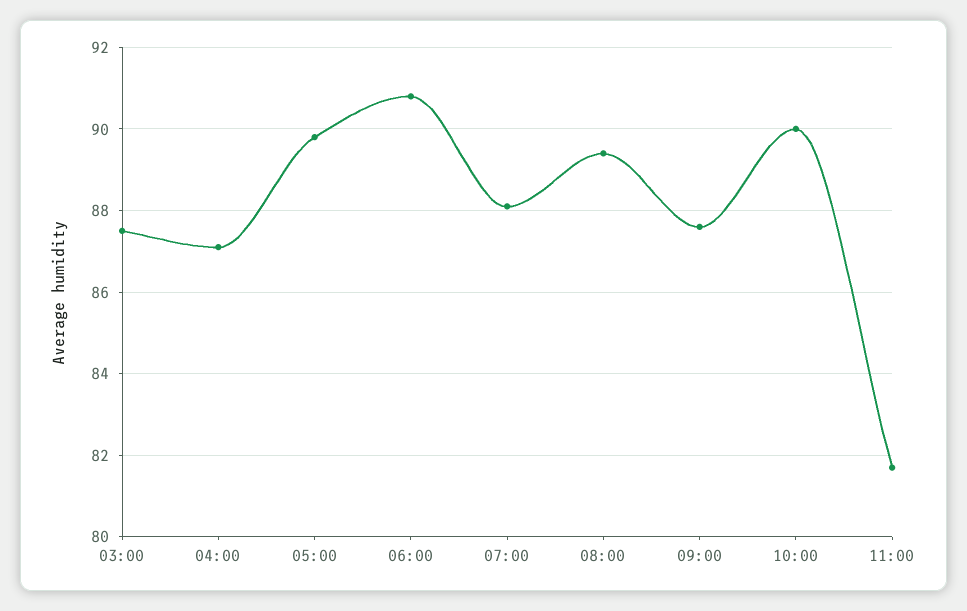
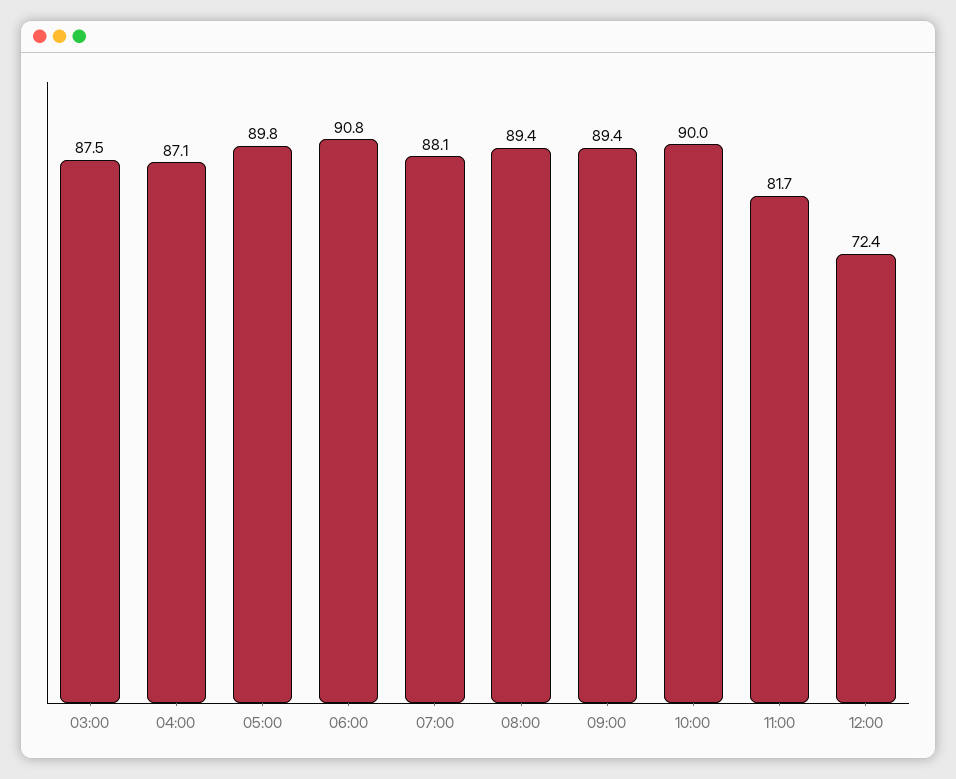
09:00: 87.5 -> 89.4
12:00: none -> 72.4

